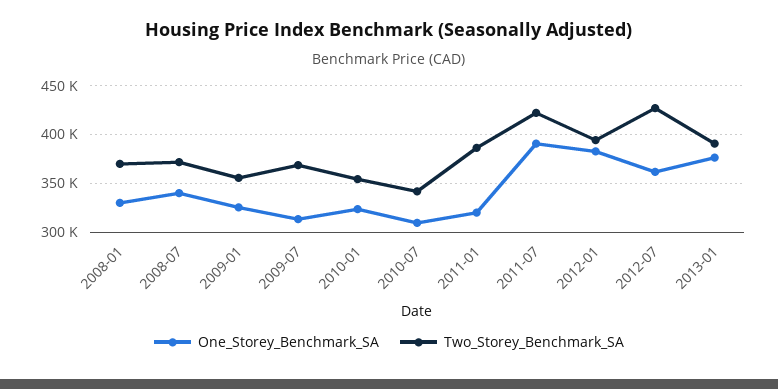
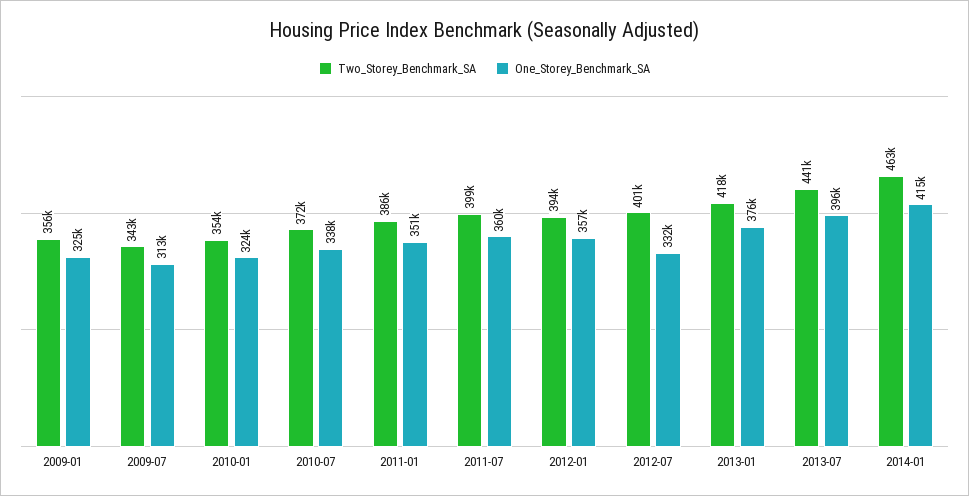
One_Storey_Benchmark_SA, 2008-01: 330000 -> none
Two_Storey_Benchmark_SA, 2008-01: 370000 -> none
One_Storey_Benchmark_SA, 2008-07: 340000 -> none
Two_Storey_Benchmark_SA, 2008-07: 370000 -> none
Two_Storey_Benchmark_SA, 2009-07: 370000 -> 343000
One_Storey_Benchmark_SA, 2010-07: 310000 -> 338000
Two_Storey_Benchmark_SA, 2010-07: 340000 -> 372000
One_Storey_Benchmark_SA, 2011-01: 320000 -> 351000
One_Storey_Benchmark_SA, 2011-07: 390000 -> 360000
Two_Storey_Benchmark_SA, 2011-07: 420000 -> 399000
One_Storey_Benchmark_SA, 2012-01: 380000 -> 357000
One_Storey_Benchmark_SA, 2012-07: 360000 -> 332000
Two_Storey_Benchmark_SA, 2012-07: 430000 -> 401000
Two_Storey_Benchmark_SA, 2013-01: 390000 -> 418000
Two_Storey_Benchmark_SA, 2013-07: none -> 441000
One_Storey_Benchmark_SA, 2013-07: none -> 396000
Two_Storey_Benchmark_SA, 2014-01: none -> 463000
One_Storey_Benchmark_SA, 2014-01: none -> 415000

